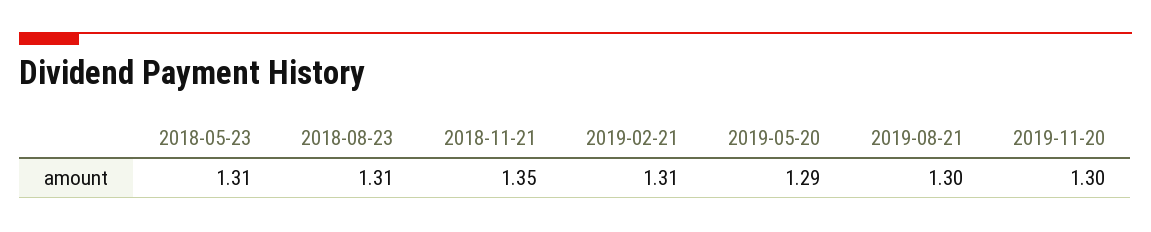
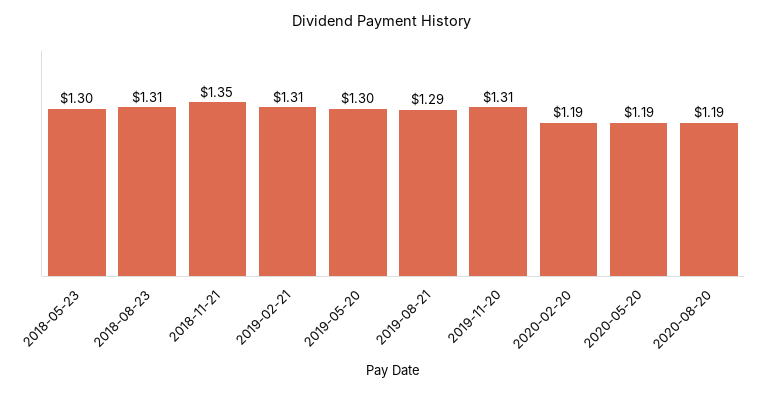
2018-05-23: 1.31 -> 1.3
2019-05-20: 1.29 -> 1.3
2019-08-21: 1.3 -> 1.29
2019-11-20: 1.3 -> 1.31
2020-02-20: none -> 1.19
2020-05-20: none -> 1.19
2020-08-20: none -> 1.19

